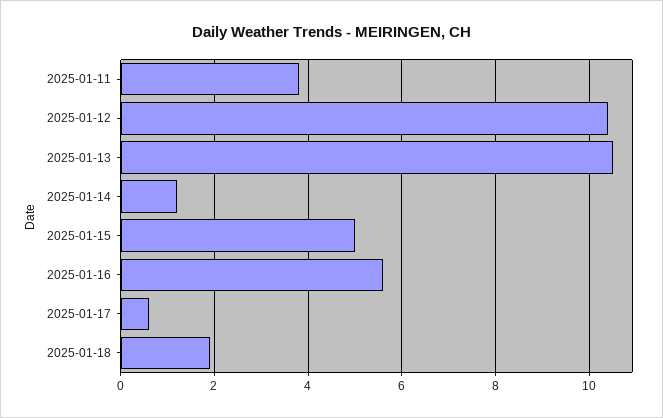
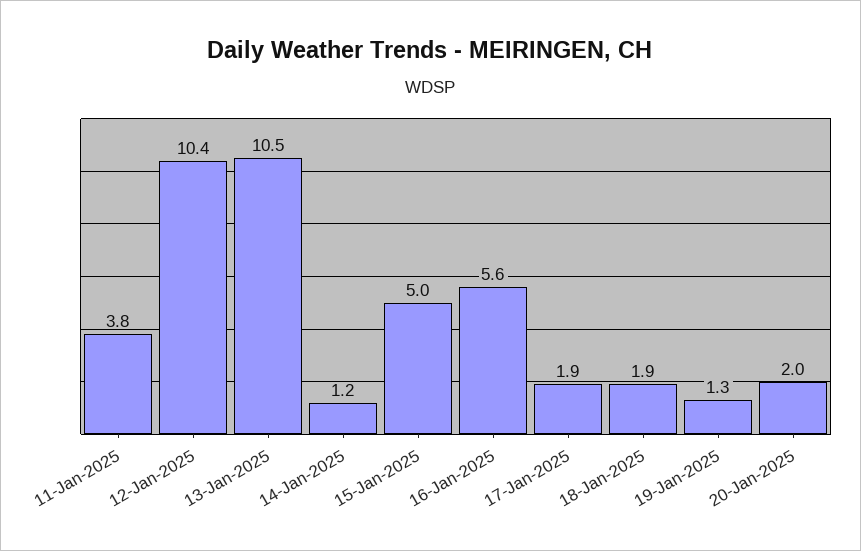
2025-01-17: 0.5 -> 1.9
19-Jan-2025: none -> 1.3
20-Jan-2025: none -> 2

